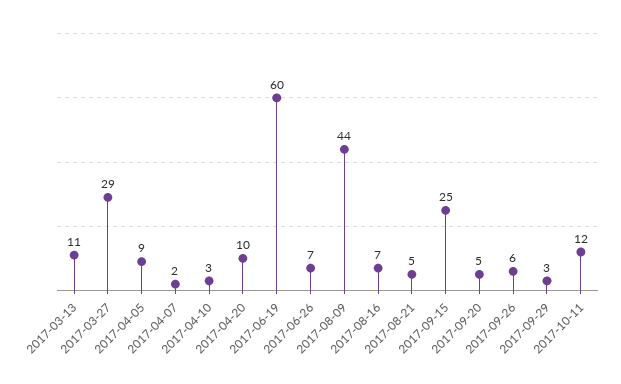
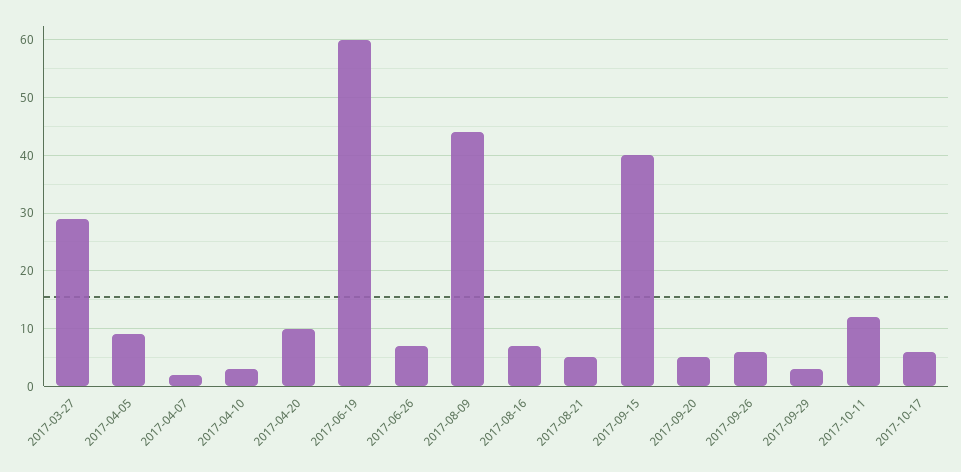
2017-03-13: 11 -> none
2017-09-15: 25 -> 40
2017-10-17: none -> 5

